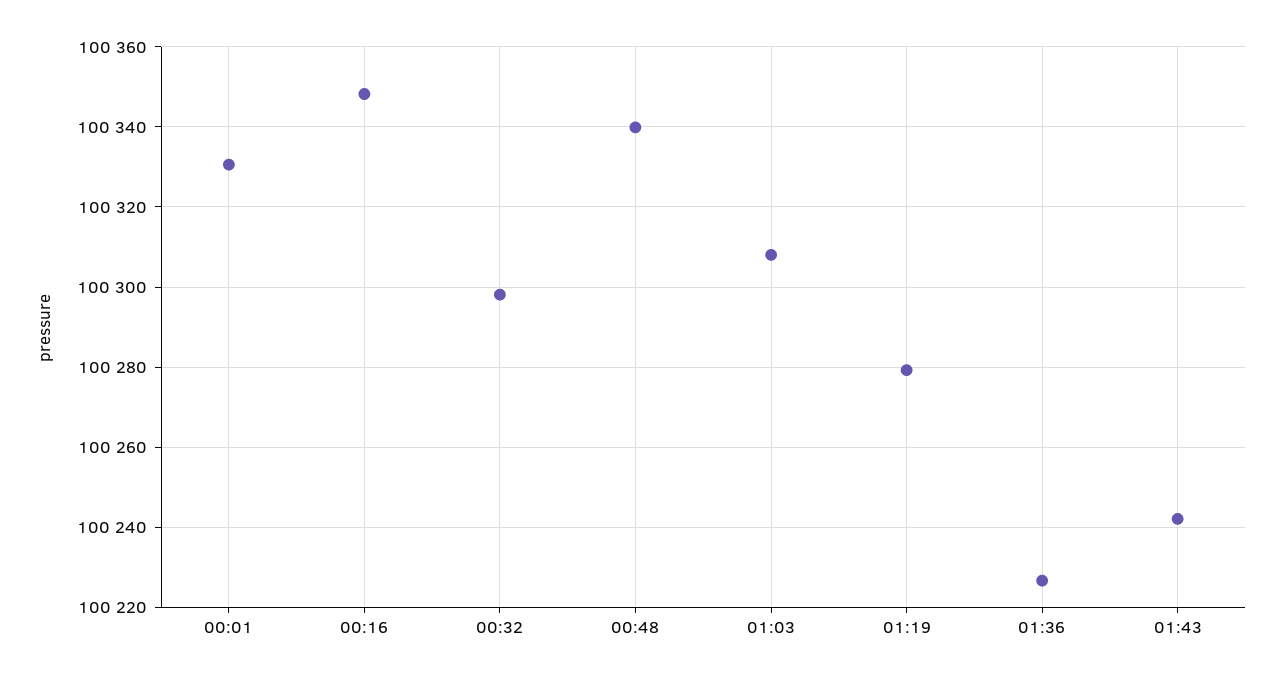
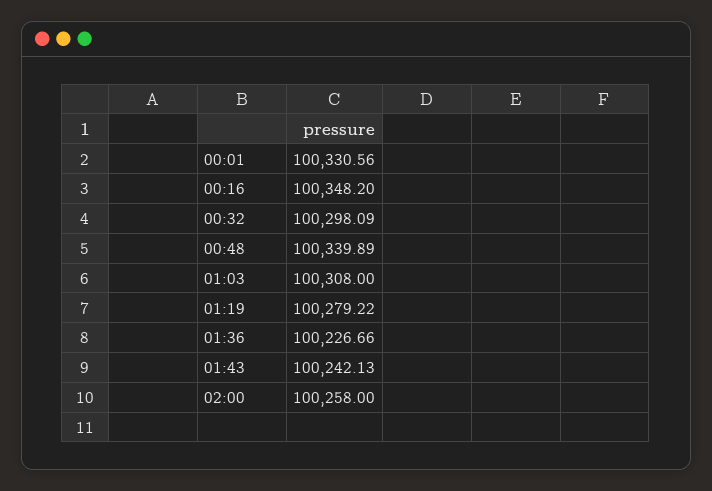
02:00: none -> 100258

